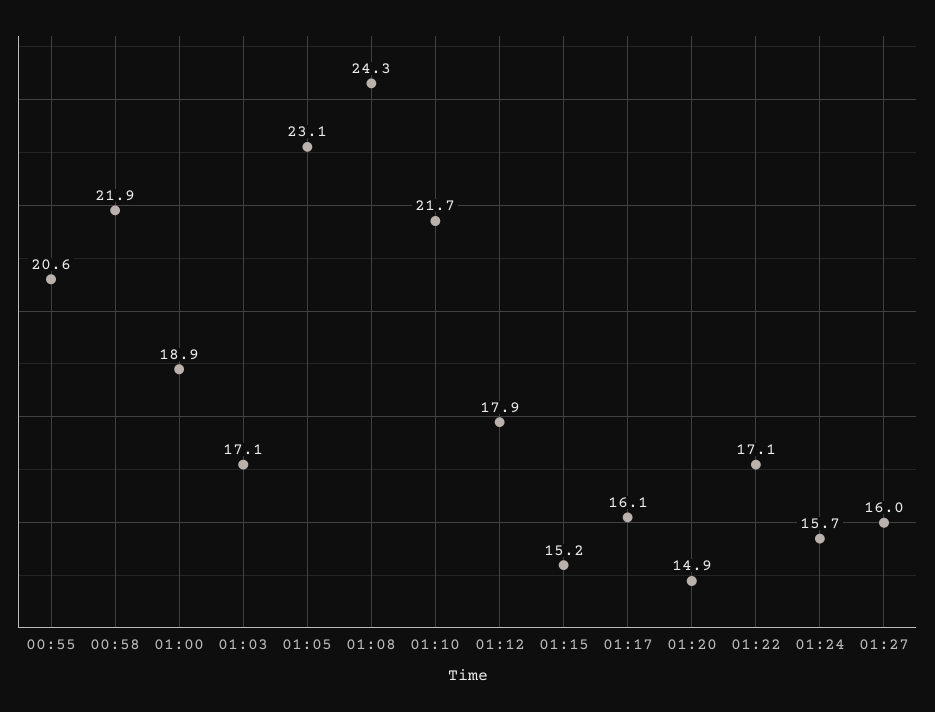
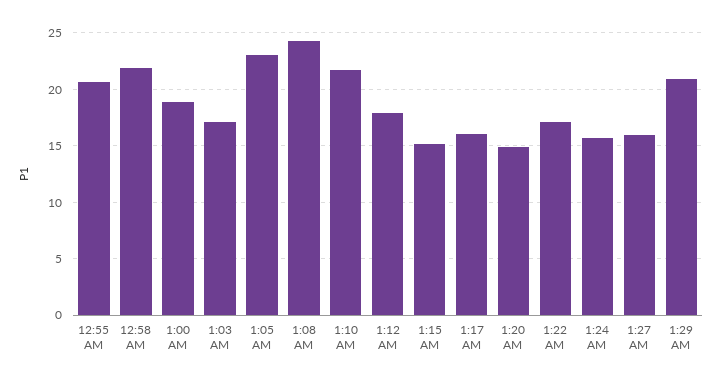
1:29 AM: none -> 21

